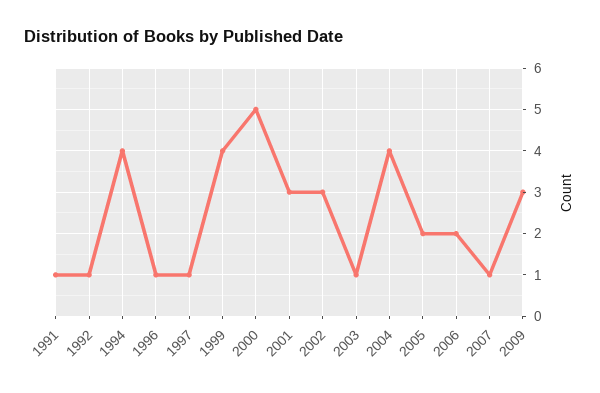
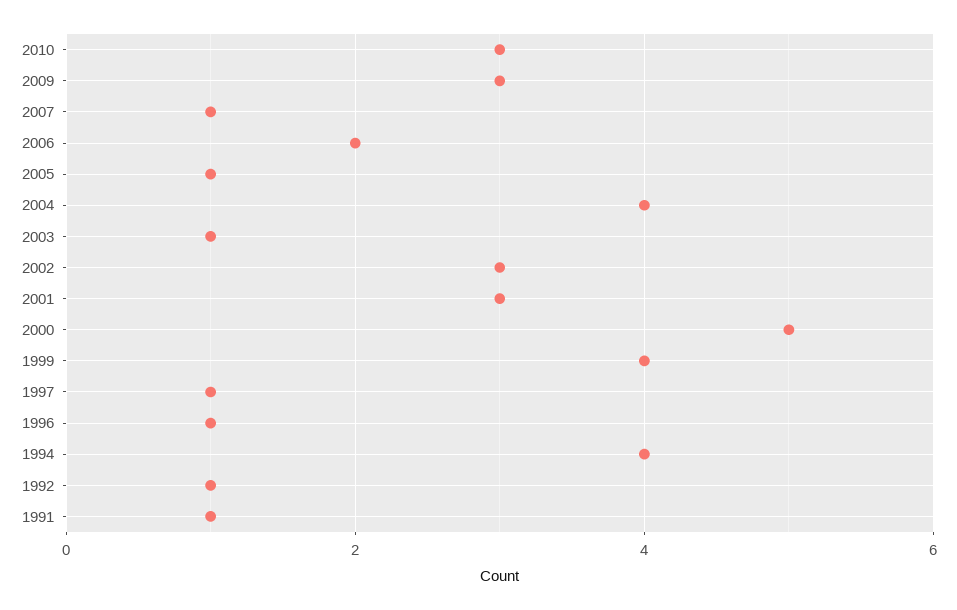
2005: 2 -> 1
2010: none -> 3

